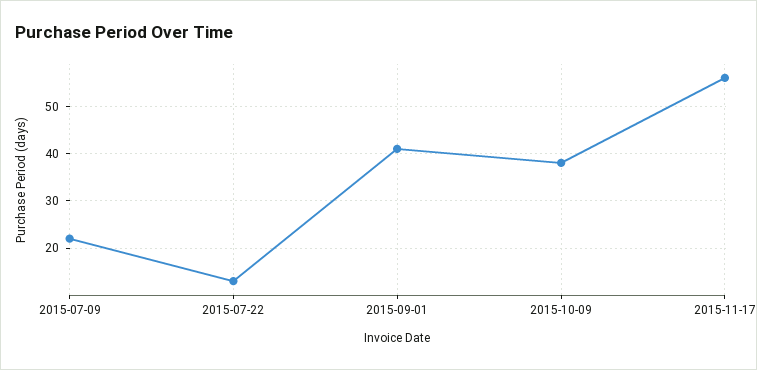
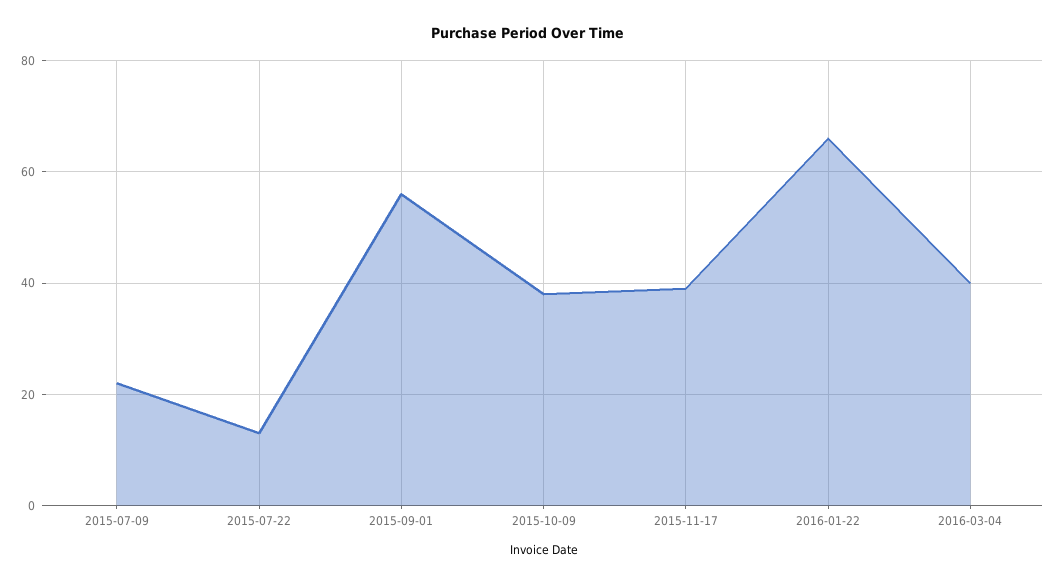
2015-09-01: 40 -> 55
2015-11-17: 55 -> 40
2016-01-22: none -> 65
2016-03-04: none -> 40

